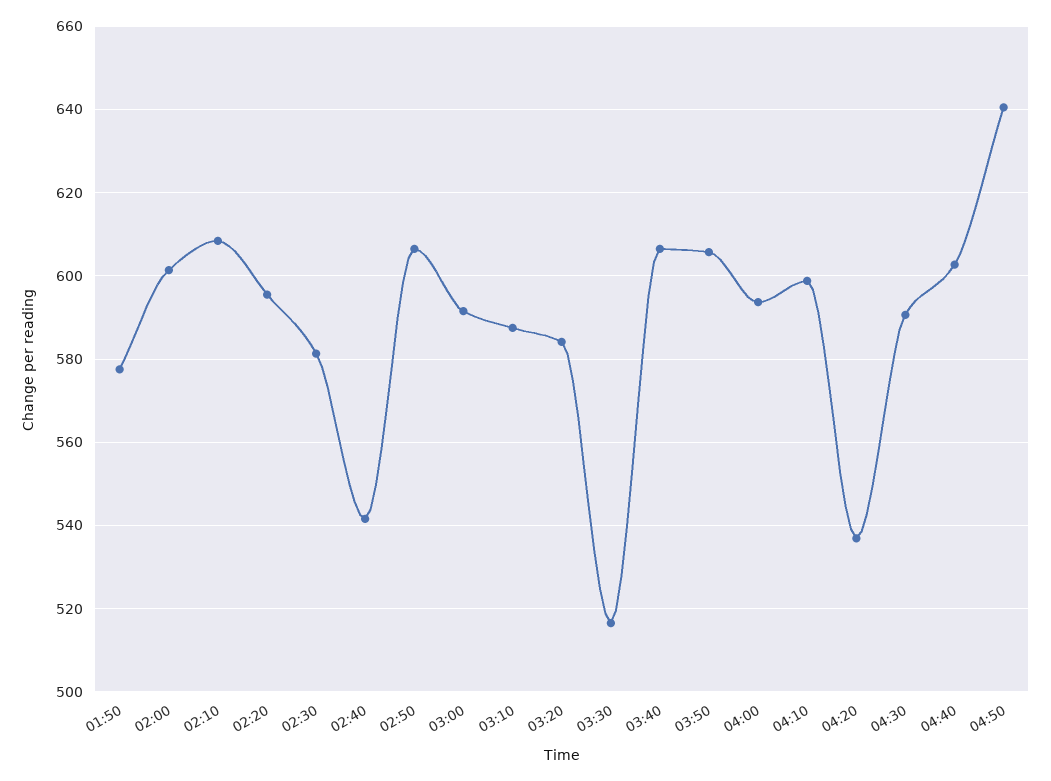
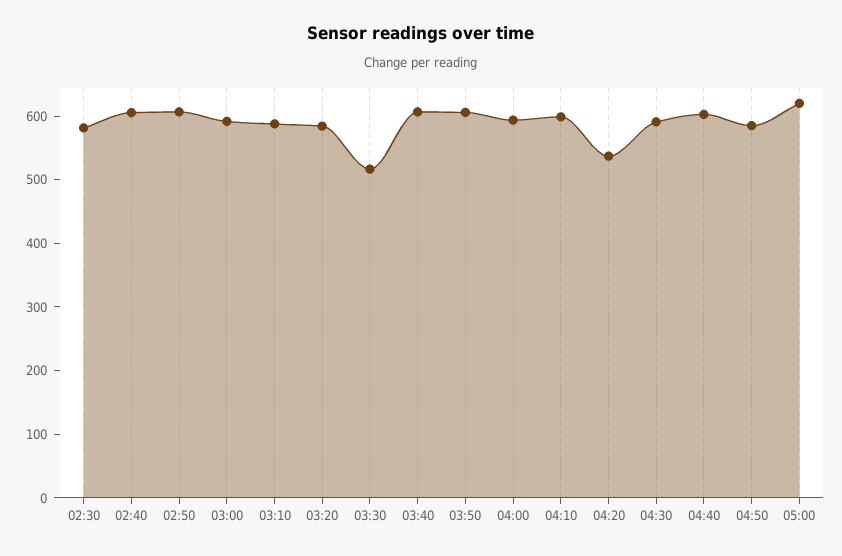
01:50: 578 -> none
02:00: 602 -> none
02:10: 608 -> none
02:20: 596 -> none
02:40: 542 -> 600
04:50: 640 -> 580
05:00: none -> 620

